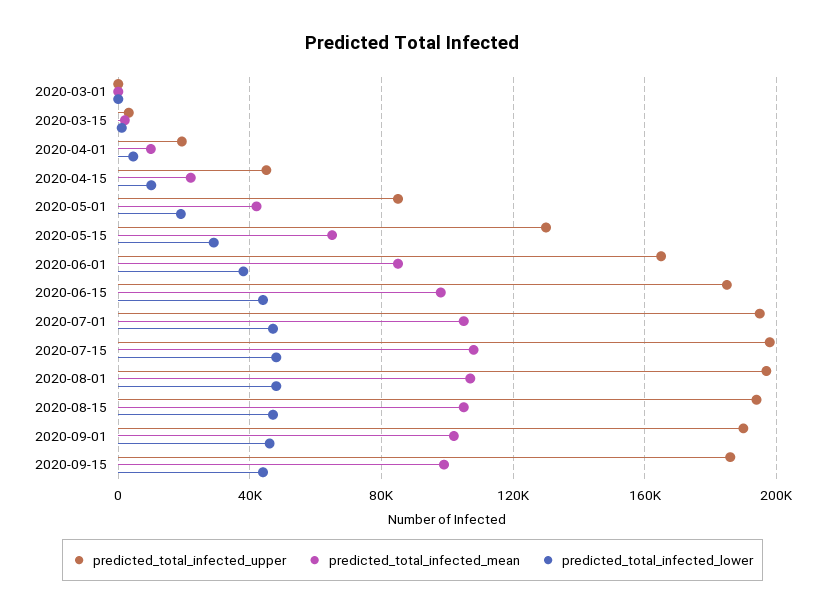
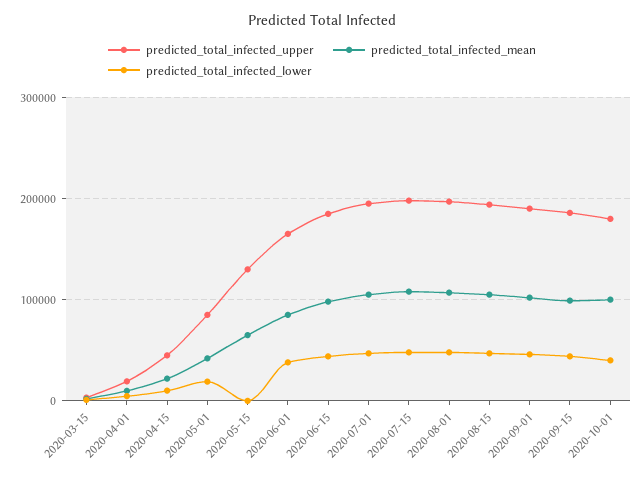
predicted_total_infected_upper, 2020-03-01: 0 -> none
predicted_total_infected_mean, 2020-03-01: 0 -> none
predicted_total_infected_lower, 2020-03-01: 0 -> none
predicted_total_infected_lower, 2020-05-15: 30000 -> 0
predicted_total_infected_upper, 2020-10-01: none -> 180000
predicted_total_infected_mean, 2020-10-01: none -> 100000
predicted_total_infected_lower, 2020-10-01: none -> 40000

